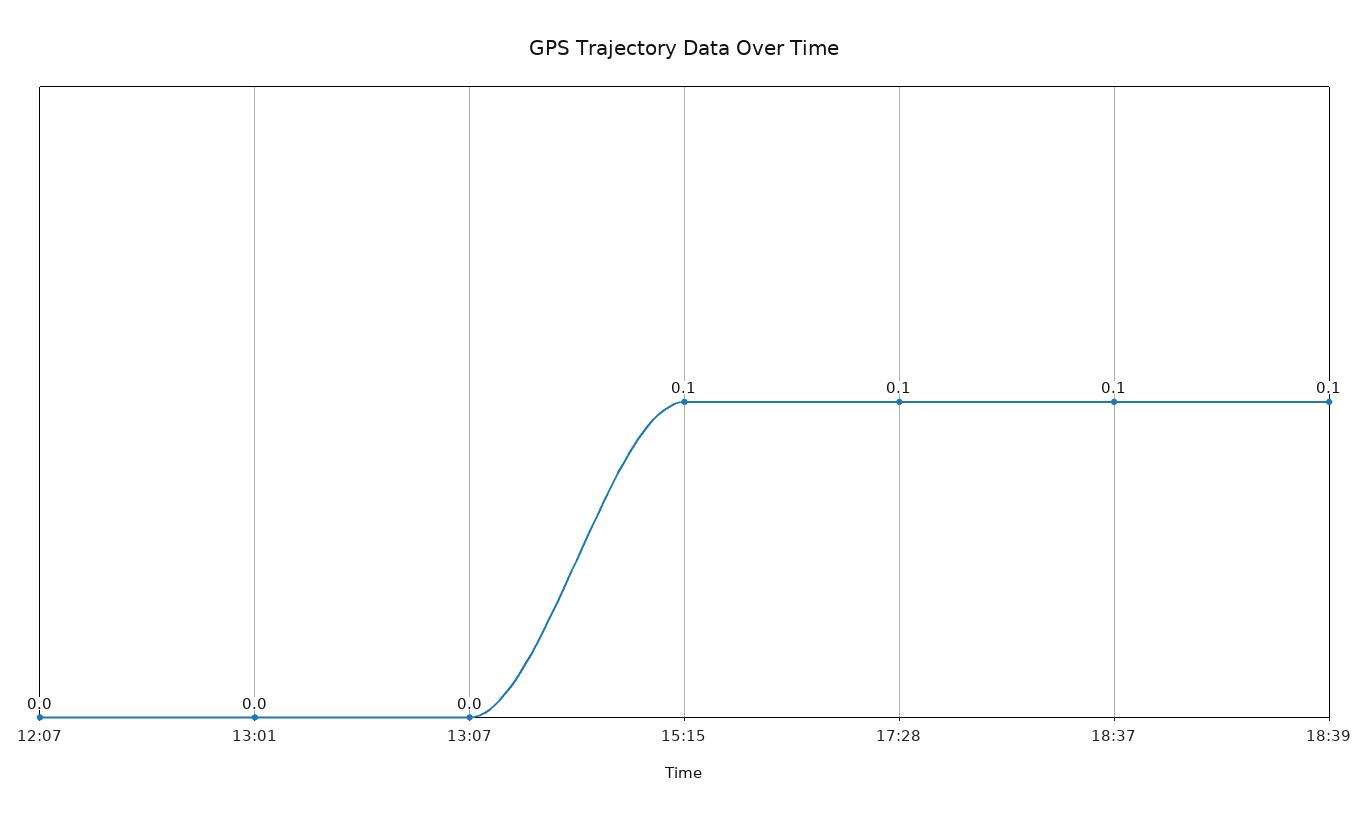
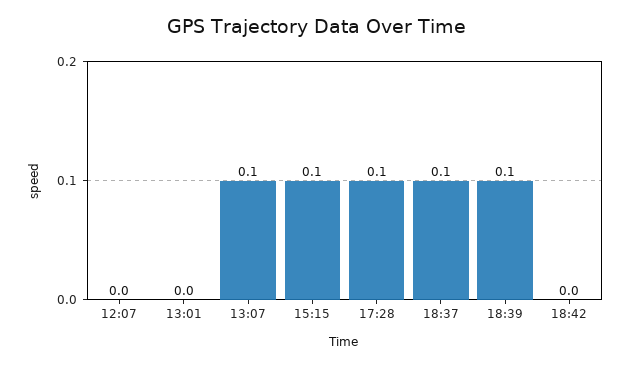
13:07: 0 -> 0.1
18:42: none -> 0

